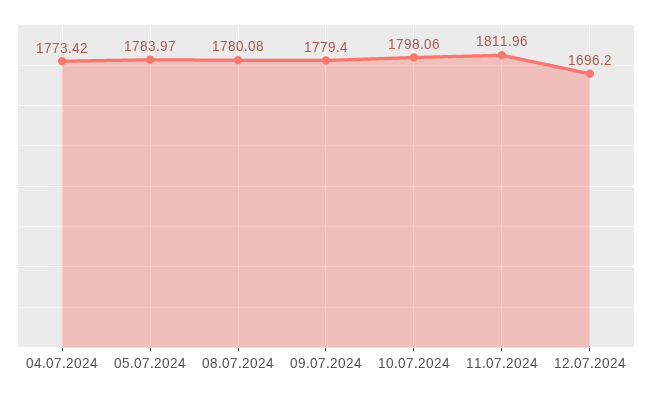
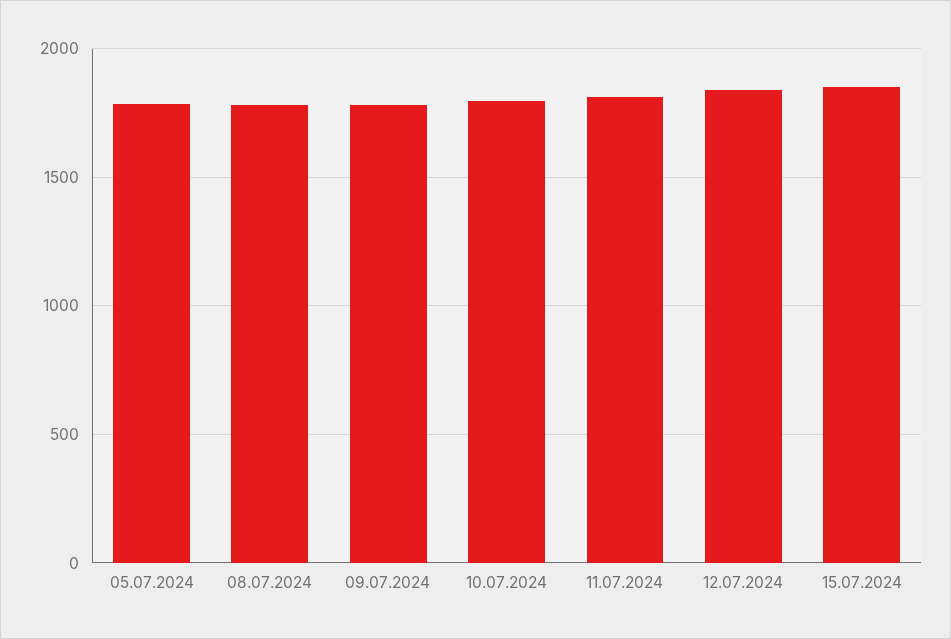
04.07.2024: 1773.42 -> none
12.07.2024: 1696.2 -> 1850
15.07.2024: none -> 1850

